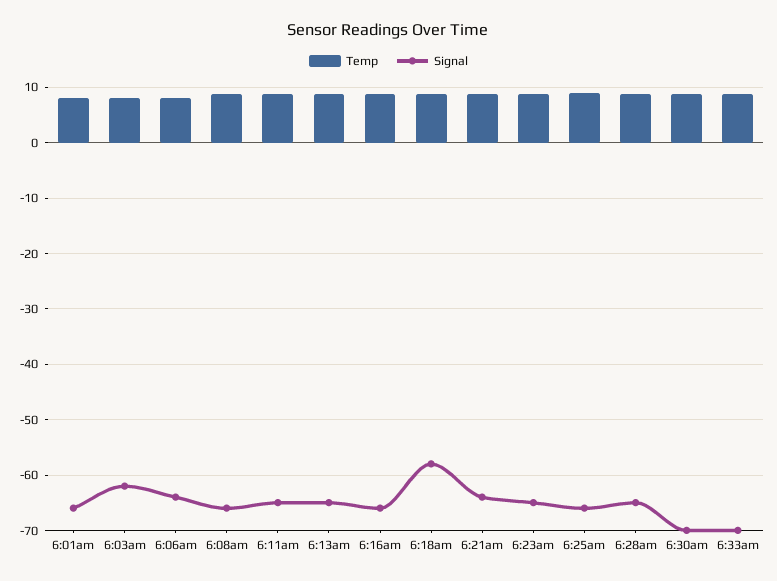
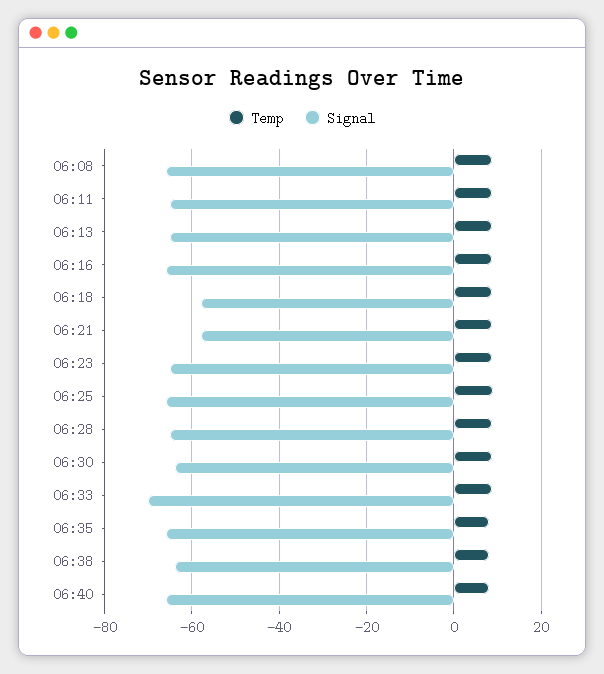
Temp, 6:01am: 8 -> none
Signal, 6:01am: -66 -> none
Temp, 6:03am: 8 -> none
Signal, 6:03am: -62 -> none
Temp, 6:06am: 8 -> none
Signal, 6:06am: -64 -> none
Signal, 6:21am: -64 -> -58
Signal, 6:30am: -70 -> -64
Temp, 06:35: none -> 8
Signal, 06:35: none -> -66
Temp, 06:38: none -> 8
Signal, 06:38: none -> -64
Temp, 06:40: none -> 8
Signal, 06:40: none -> -66

